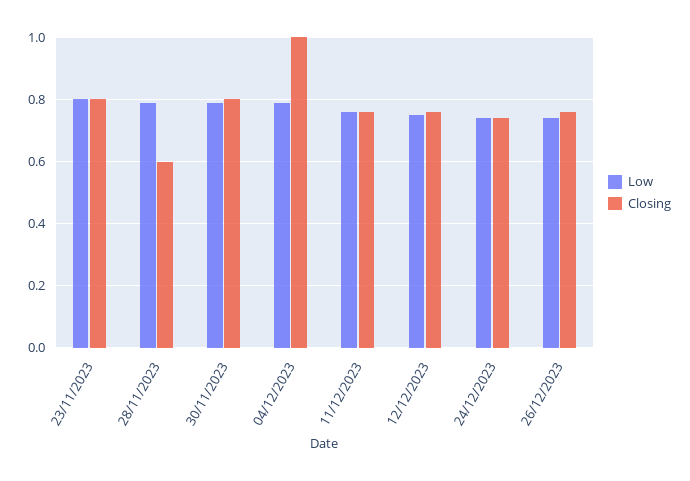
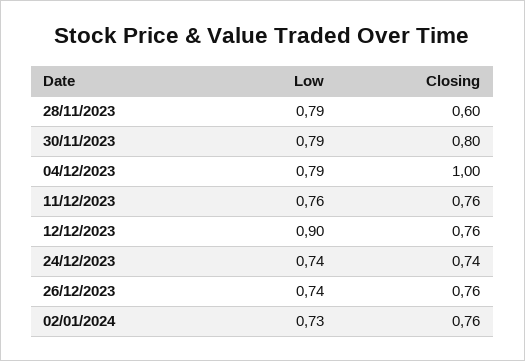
Low, 23/11/2023: 0.8 -> none
Closing, 23/11/2023: 0.8 -> none
Low, 12/12/2023: 0.75 -> 0.9
Low, 02/01/2024: none -> 0.73
Closing, 02/01/2024: none -> 0.76

